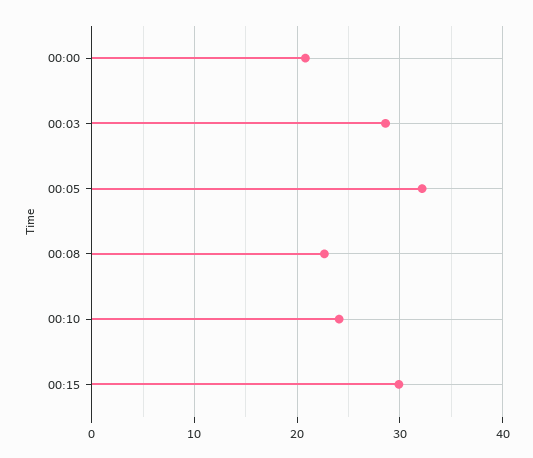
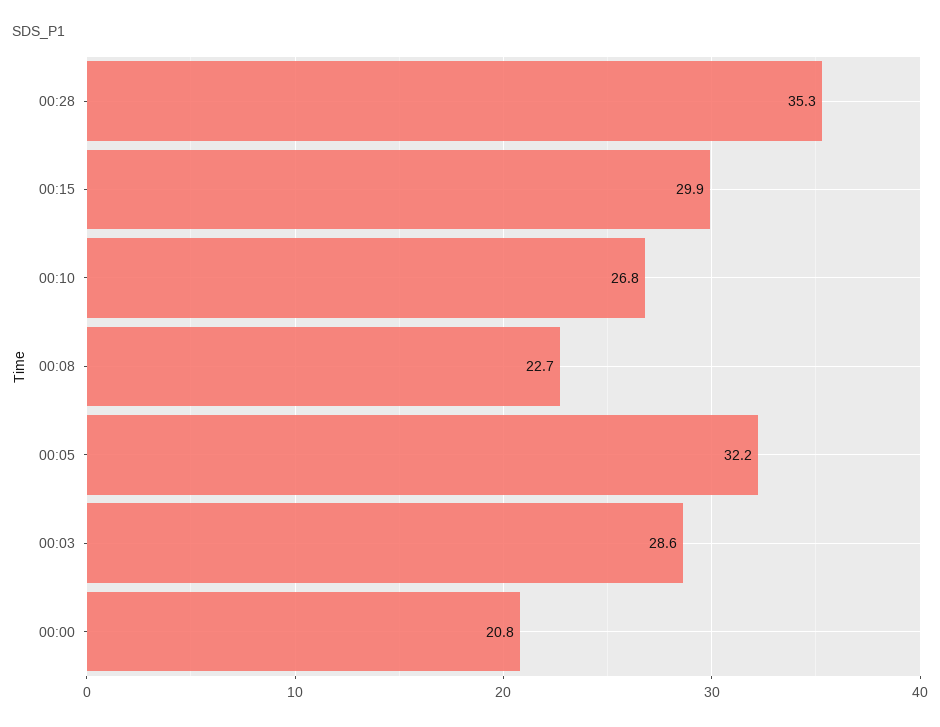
00:10: 24 -> 26.8
00:28: none -> 35.3

